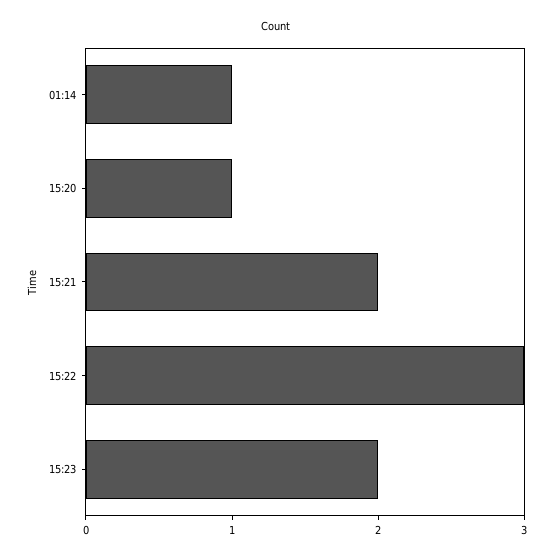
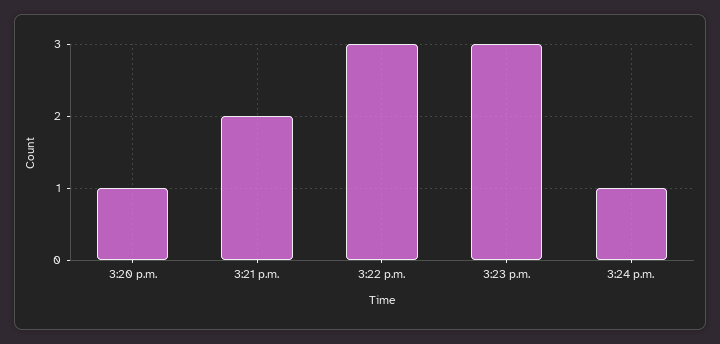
01:14: 1 -> none
15:23: 2 -> 3
3:24 p.m.: none -> 1

